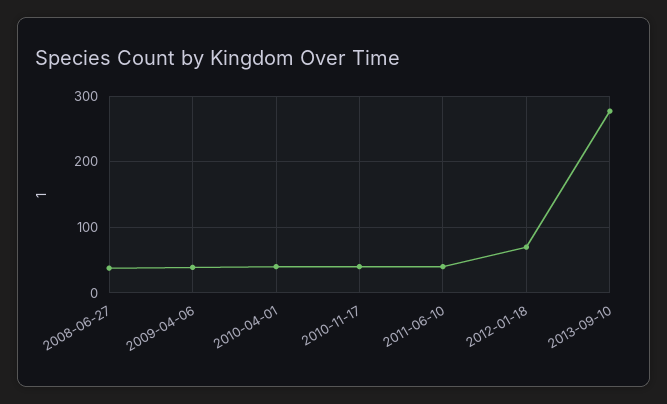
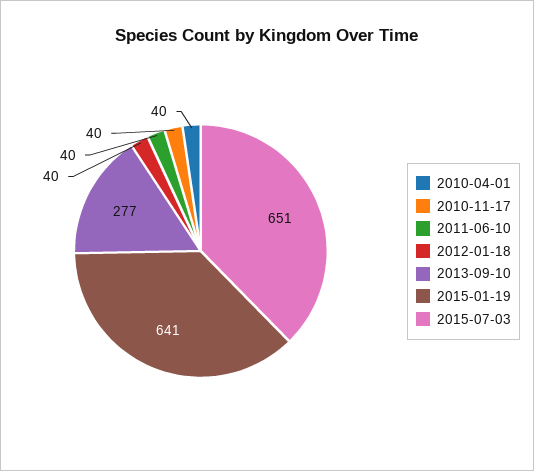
2008-06-27: 40 -> none
2009-04-06: 40 -> none
2012-01-18: 70 -> 40
2015-01-19: none -> 641
2015-07-03: none -> 651

